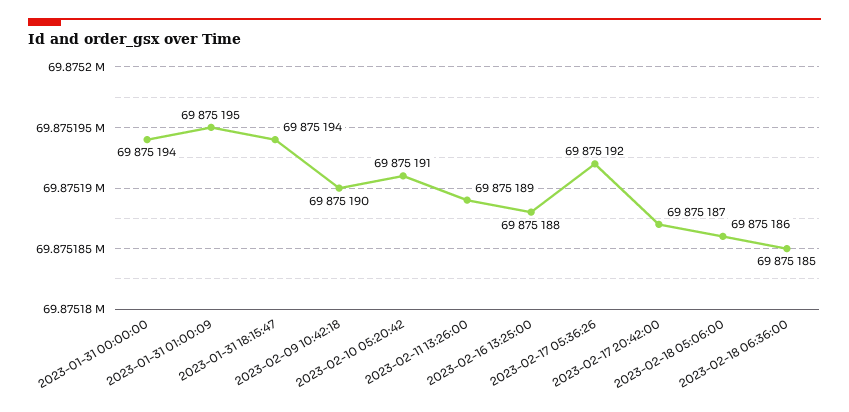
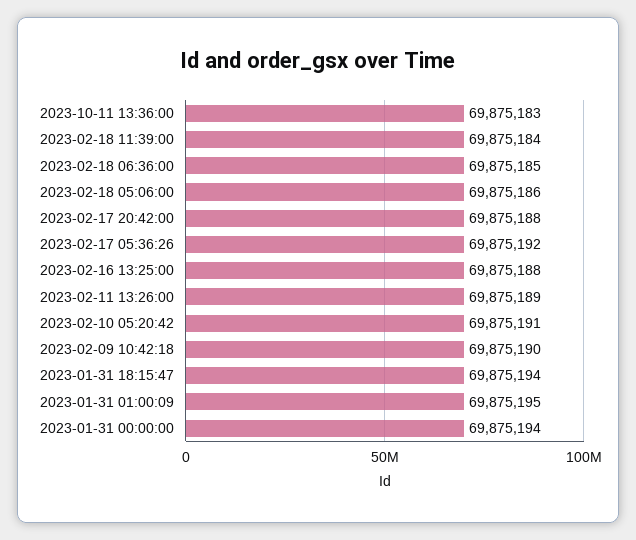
2023-02-17 20:42:00: 69875187 -> 69875188
2023-10-11 13:36:00: none -> 69875183
2023-02-18 11:39:00: none -> 69875184

